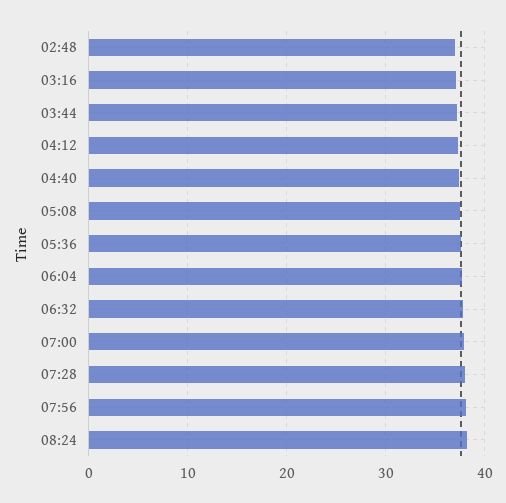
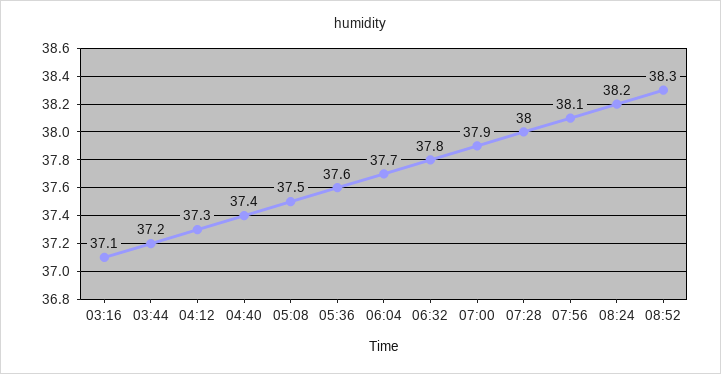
02:48: 37 -> none
08:52: none -> 38.3

